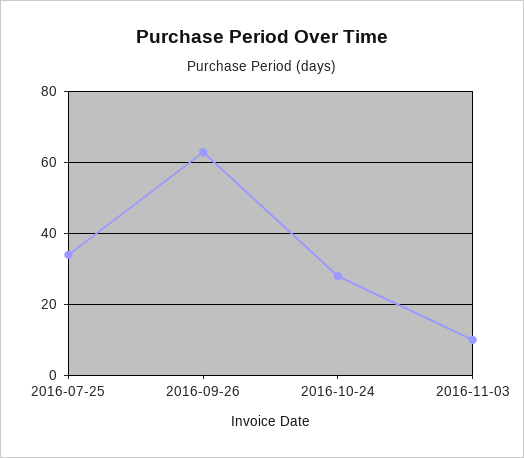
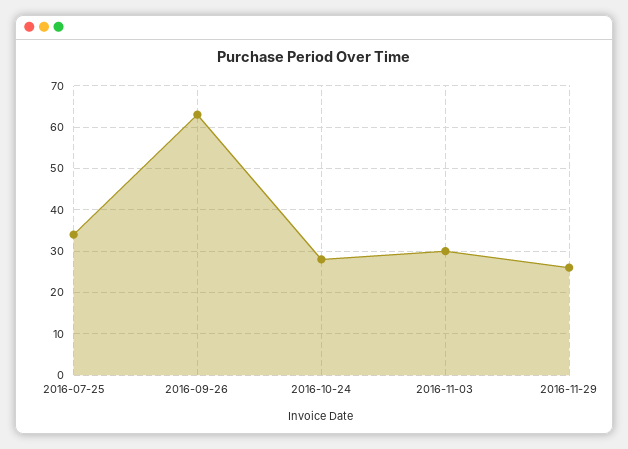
2016-11-03: 10 -> 30
2016-11-29: none -> 25

